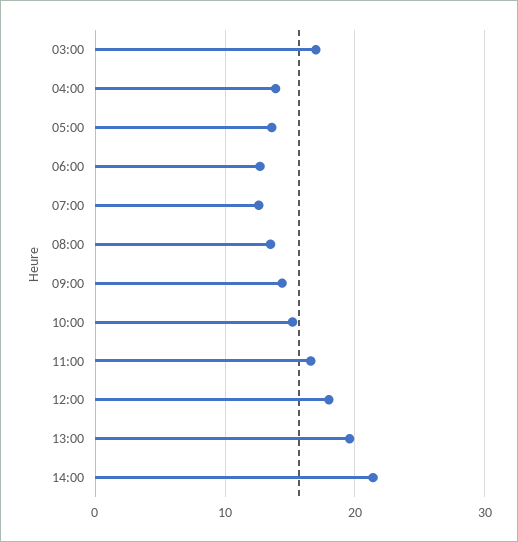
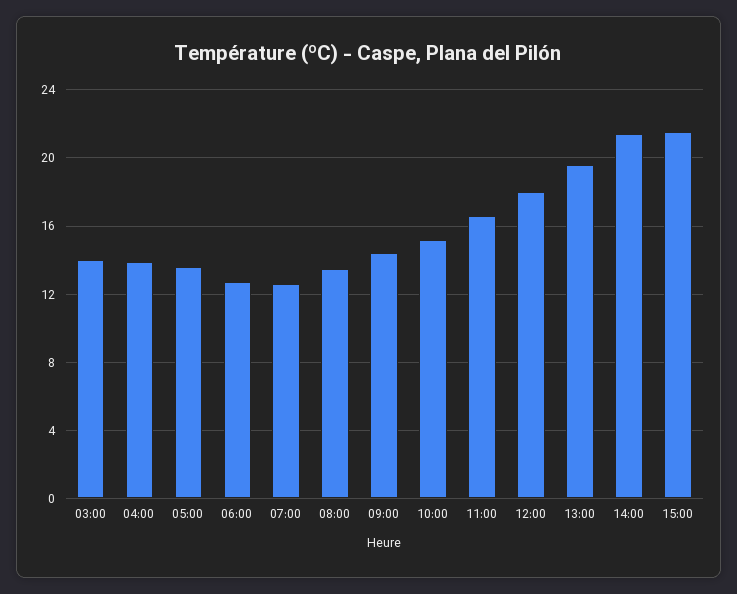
03:00: 17 -> 14
15:00: none -> 21.5

